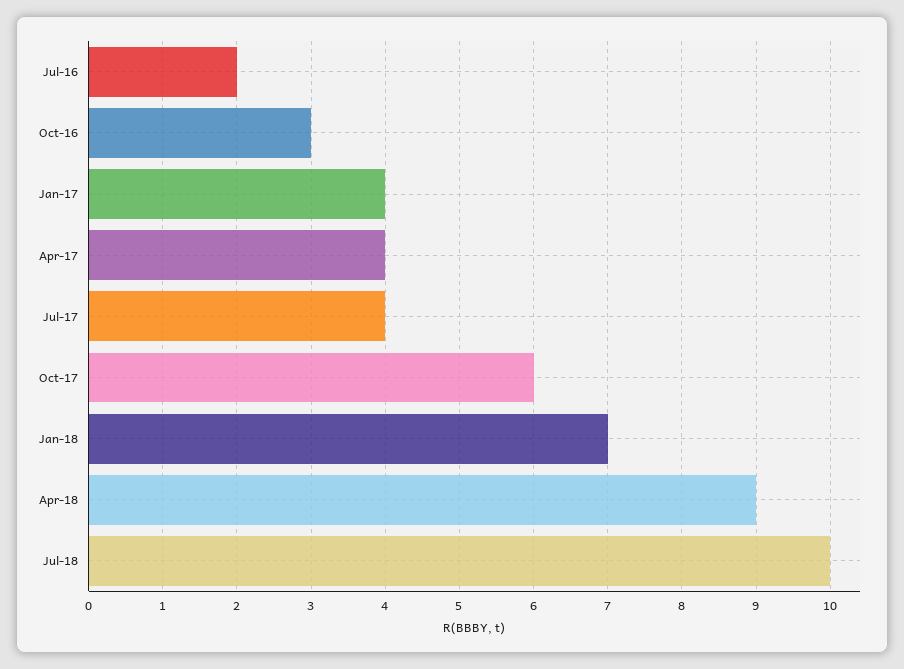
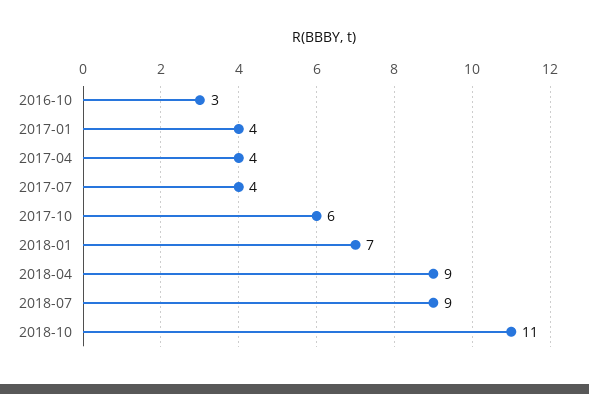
Jul-16: 2 -> none
Jul-18: 10 -> 9
2018-10: none -> 11

